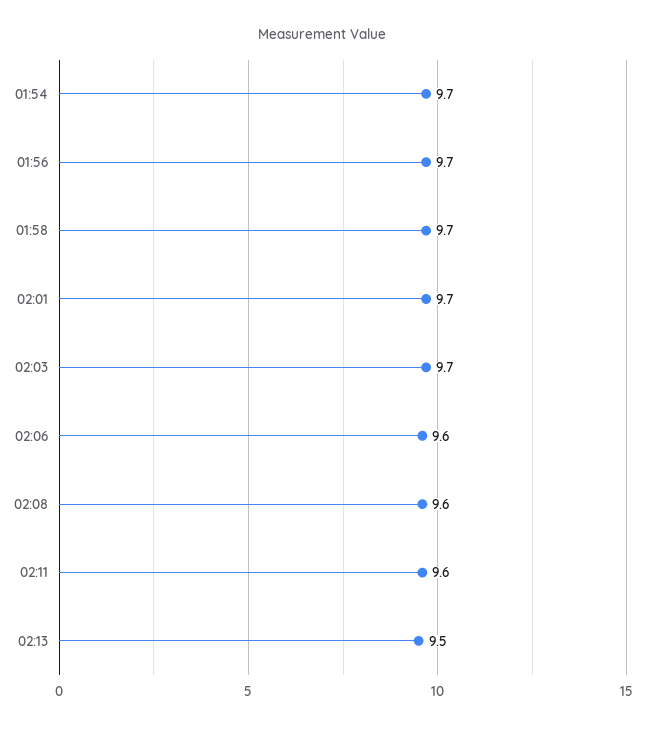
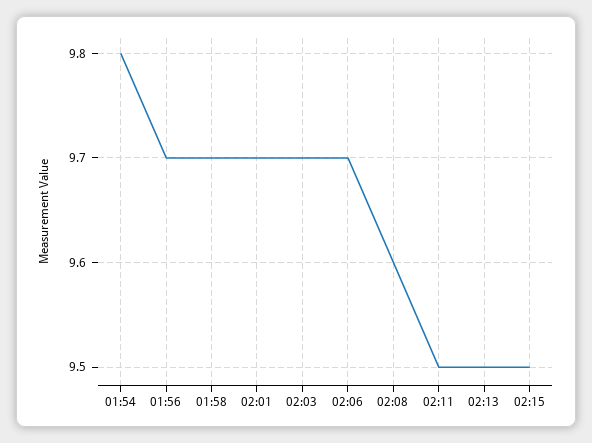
01:54: 9.7 -> 9.8
02:06: 9.6 -> 9.7
02:11: 9.6 -> 9.5
02:15: none -> 9.5

